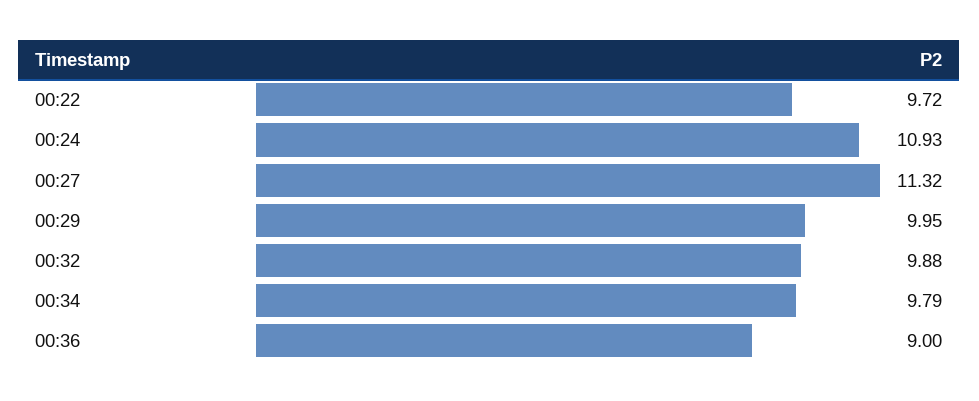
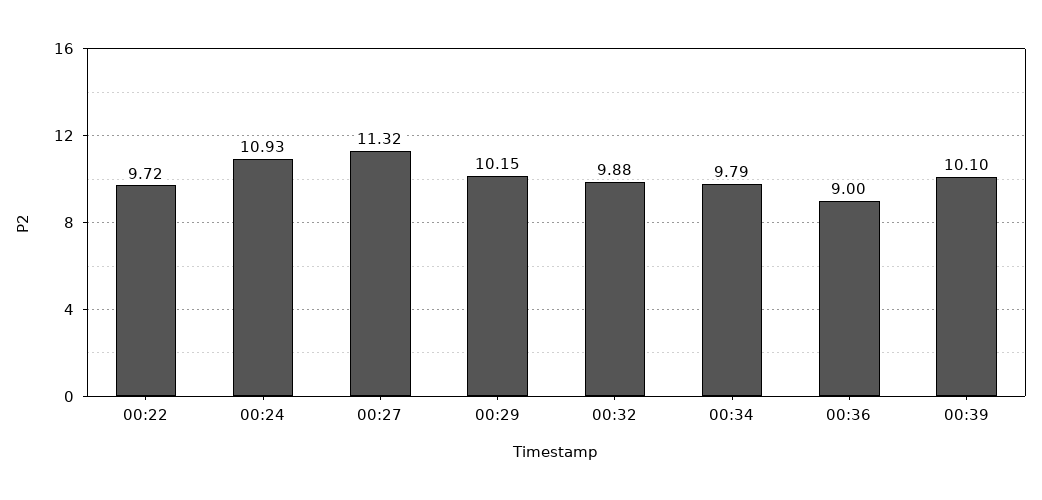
00:29: 9.95 -> 10.15
00:39: none -> 10.1

